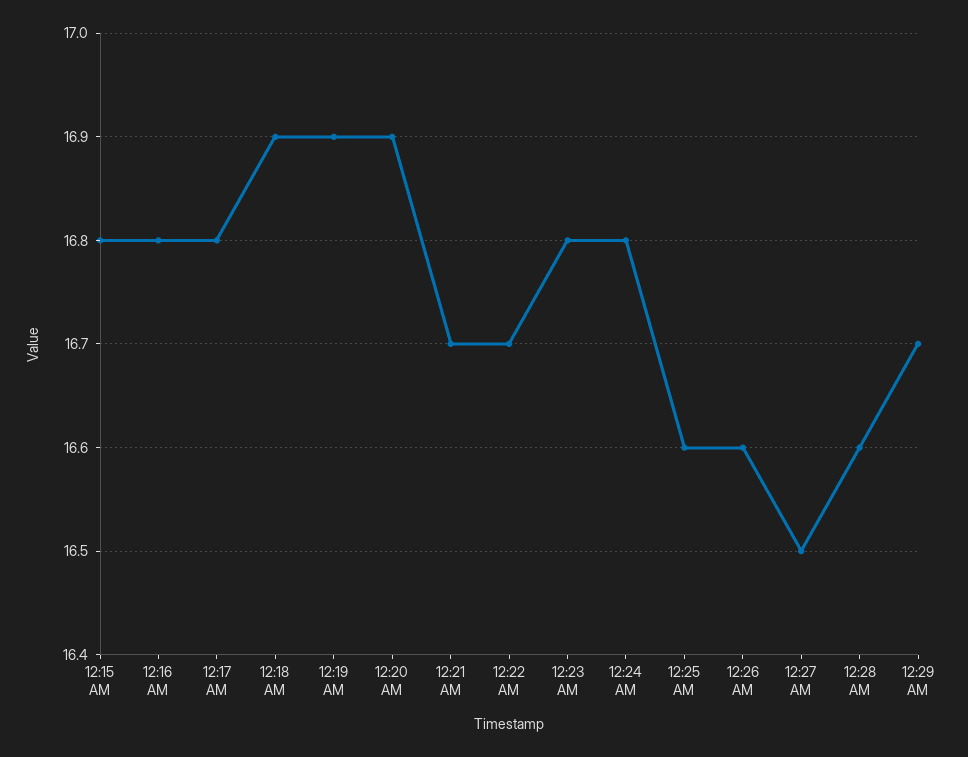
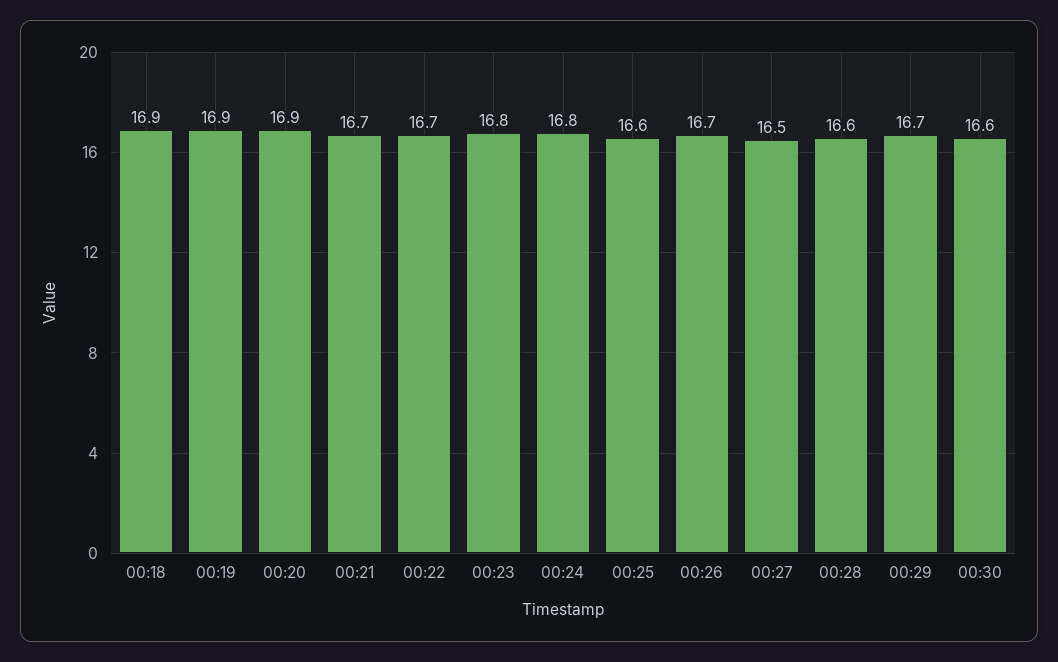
12:15 AM: 16.8 -> none
12:16 AM: 16.8 -> none
12:17 AM: 16.8 -> none
12:26 AM: 16.6 -> 16.7
00:30: none -> 16.6

